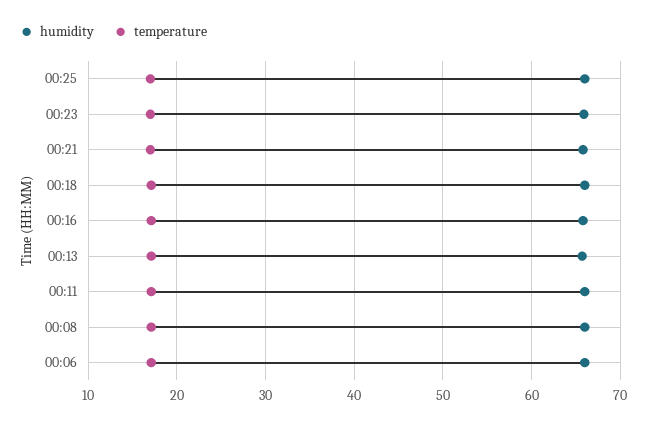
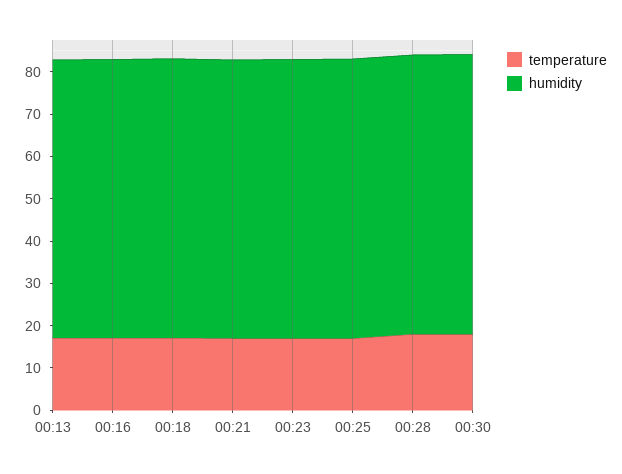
humidity, 00:11: 66 -> none
temperature, 00:11: 17 -> none
humidity, 00:08: 66 -> none
temperature, 00:08: 17 -> none
humidity, 00:06: 66 -> none
temperature, 00:06: 17 -> none
temperature, 00:28: none -> 18
humidity, 00:28: none -> 66
temperature, 00:30: none -> 18
humidity, 00:30: none -> 66

